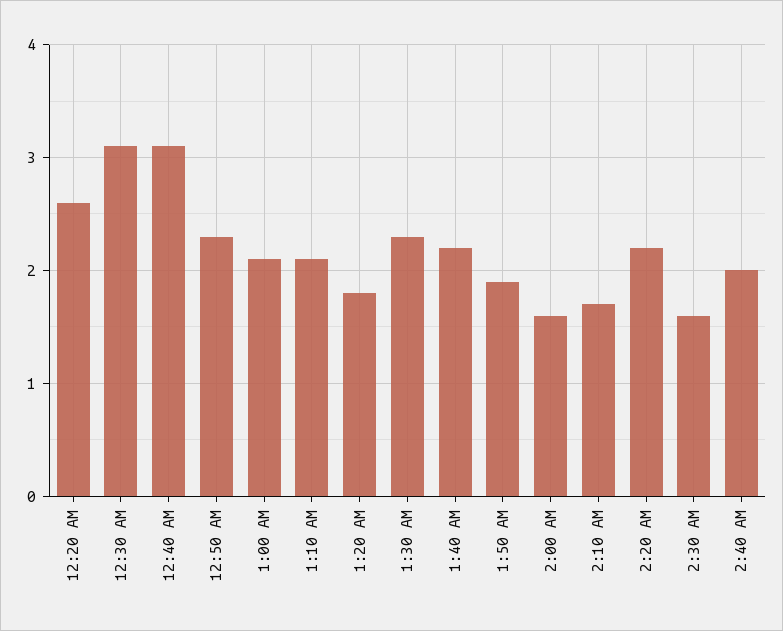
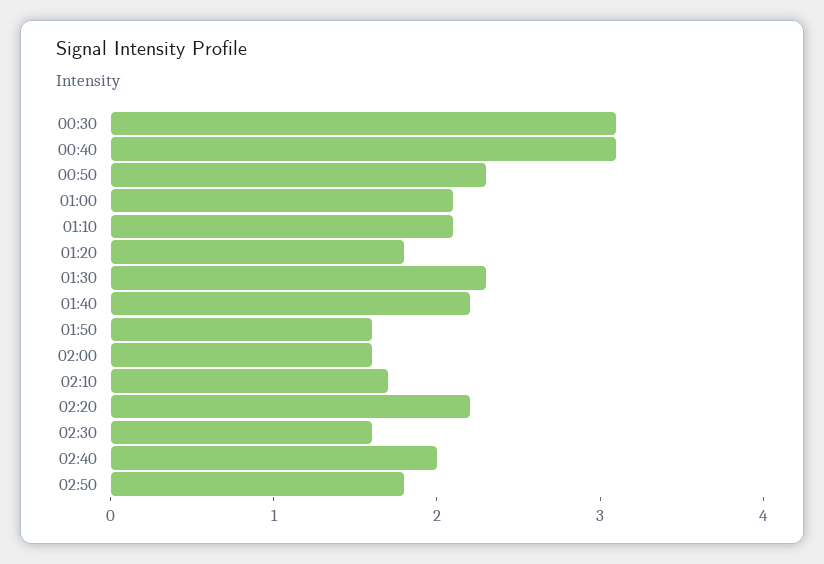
12:20 AM: 2.6 -> none
1:50 AM: 1.9 -> 1.6
02:50: none -> 1.8

